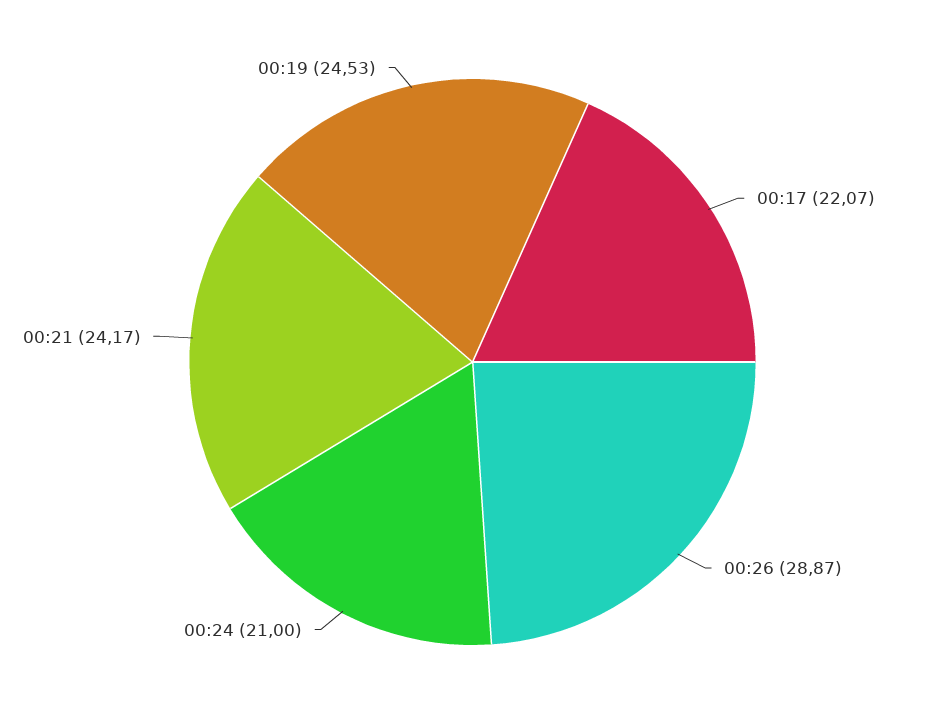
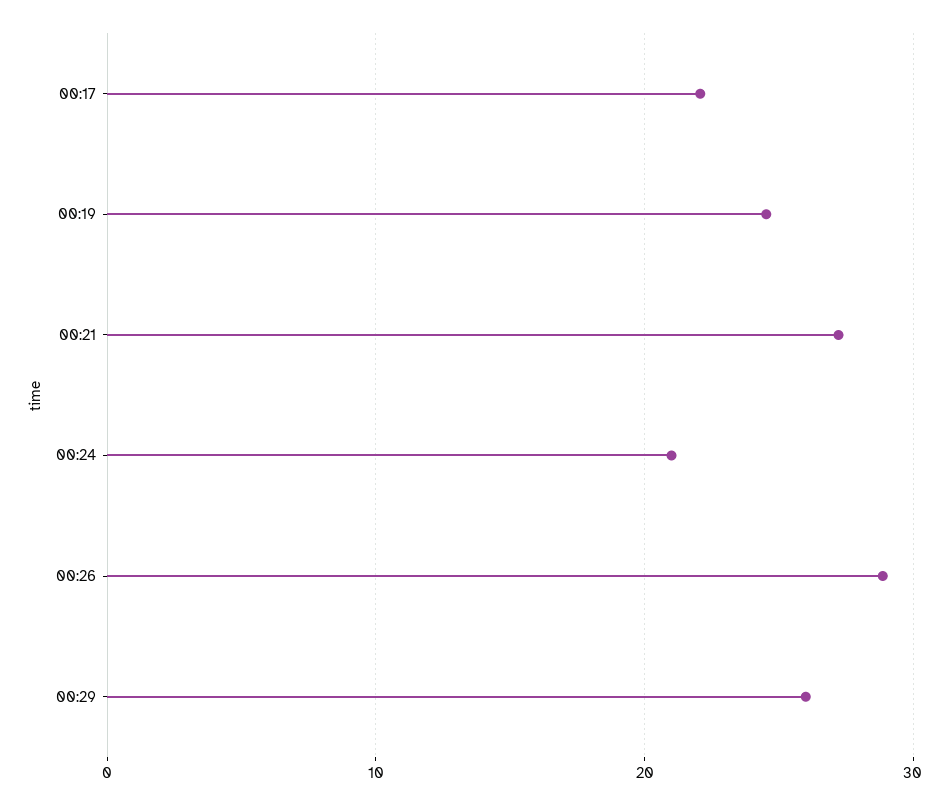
00:21: 24.17 -> 27
00:29: none -> 26

